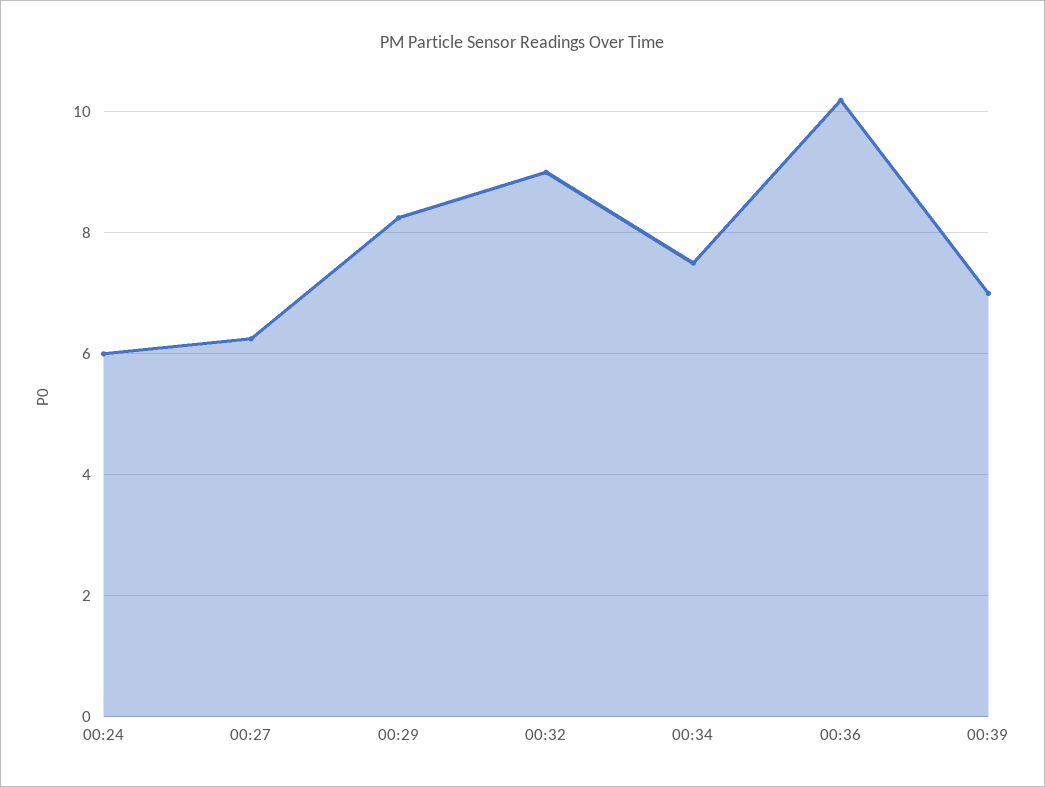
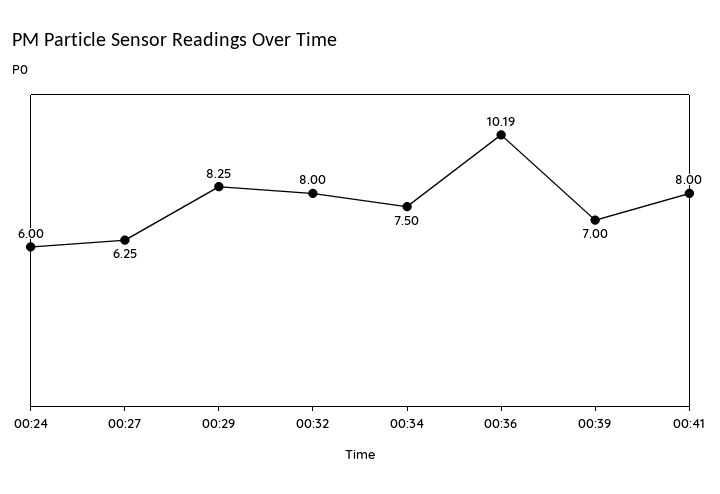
00:32: 9 -> 8
00:41: none -> 8

